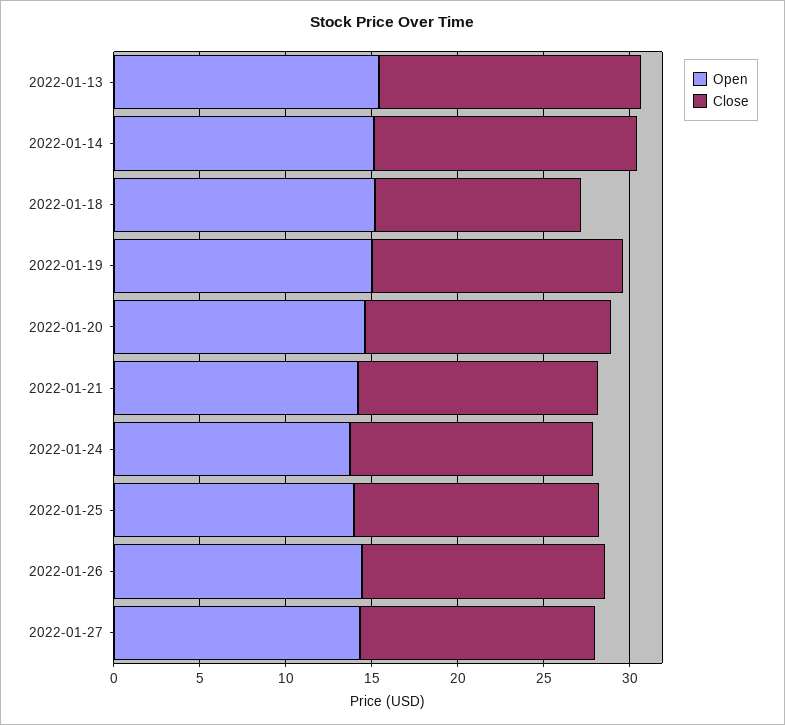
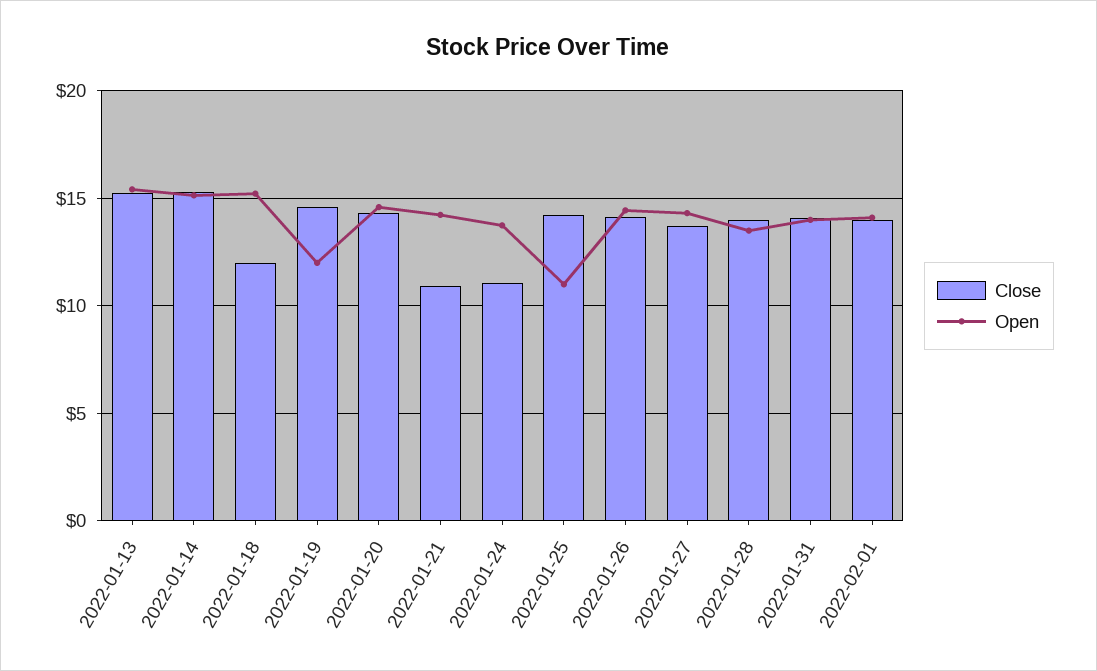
Open, 2022-01-19: 15 -> 12
Close, 2022-01-21: 14 -> 11
Close, 2022-01-24: 14 -> 11
Open, 2022-01-25: 14 -> 11
Close, 2022-01-28: none -> 14
Open, 2022-01-28: none -> 13.5
Close, 2022-01-31: none -> 14
Open, 2022-01-31: none -> 14
Close, 2022-02-01: none -> 14
Open, 2022-02-01: none -> 14

